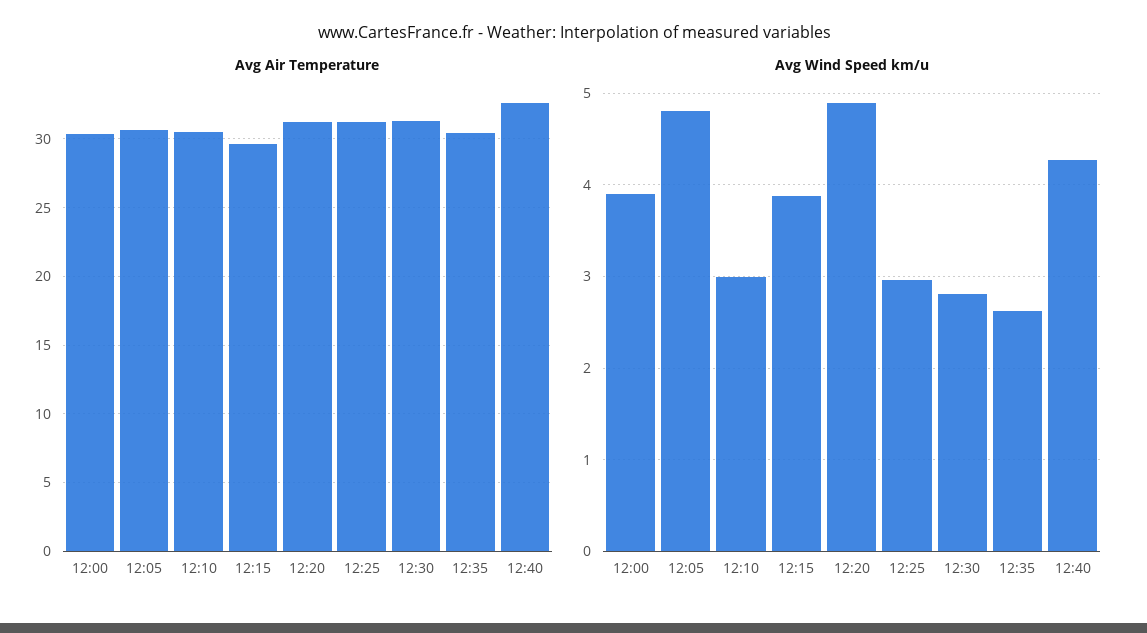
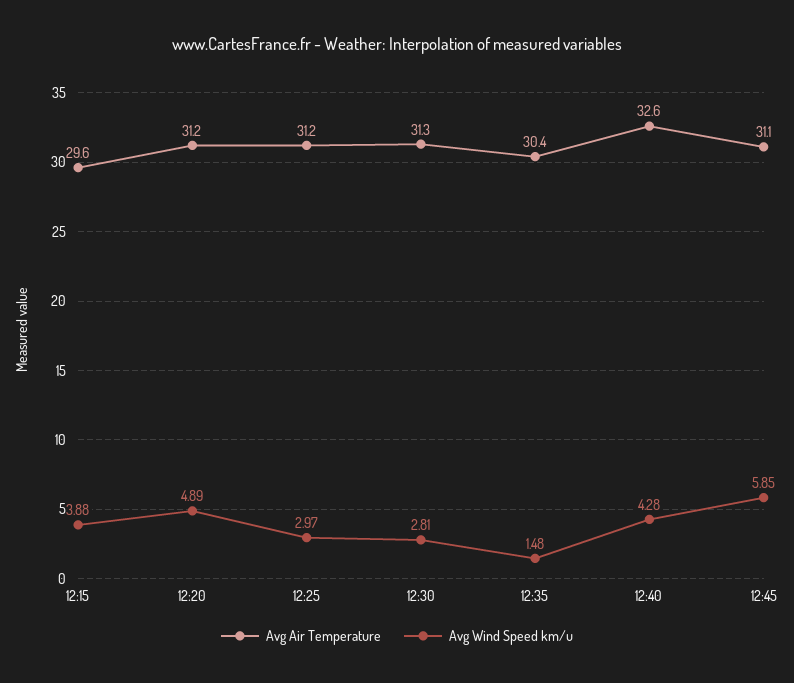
Avg Air Temperature, 12:00: 30.5 -> none
Avg Air Temperature, 12:05: 30.5 -> none
Avg Air Temperature, 12:10: 30.5 -> none
Avg Wind Speed km/u, 12:00: 3.9 -> none
Avg Wind Speed km/u, 12:05: 4.8 -> none
Avg Wind Speed km/u, 12:10: 3 -> none
Avg Wind Speed km/u, 12:35: 2.6 -> 1.48
Avg Air Temperature, 12:45: none -> 31.1
Avg Wind Speed km/u, 12:45: none -> 5.85

